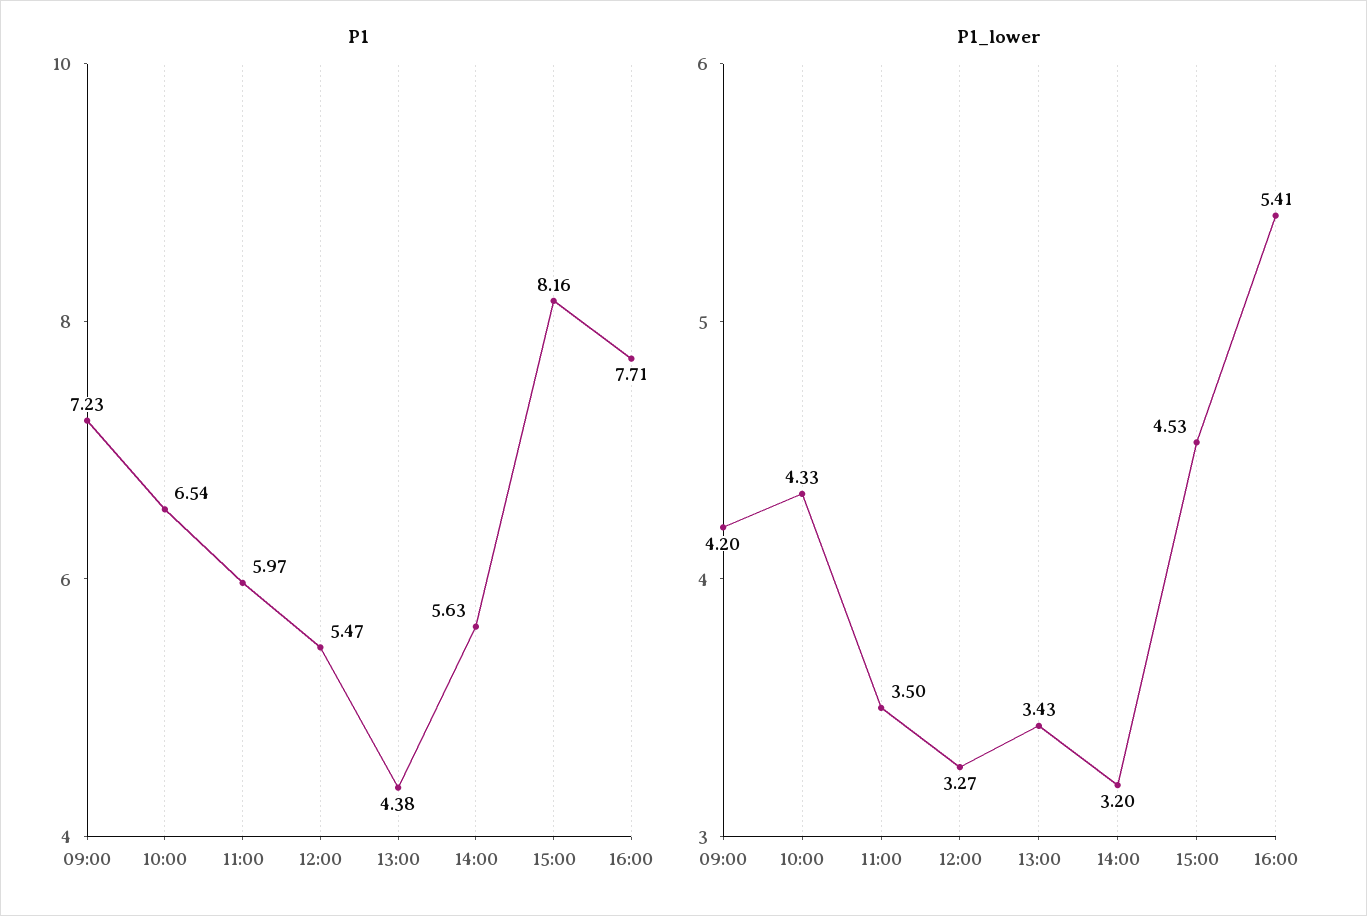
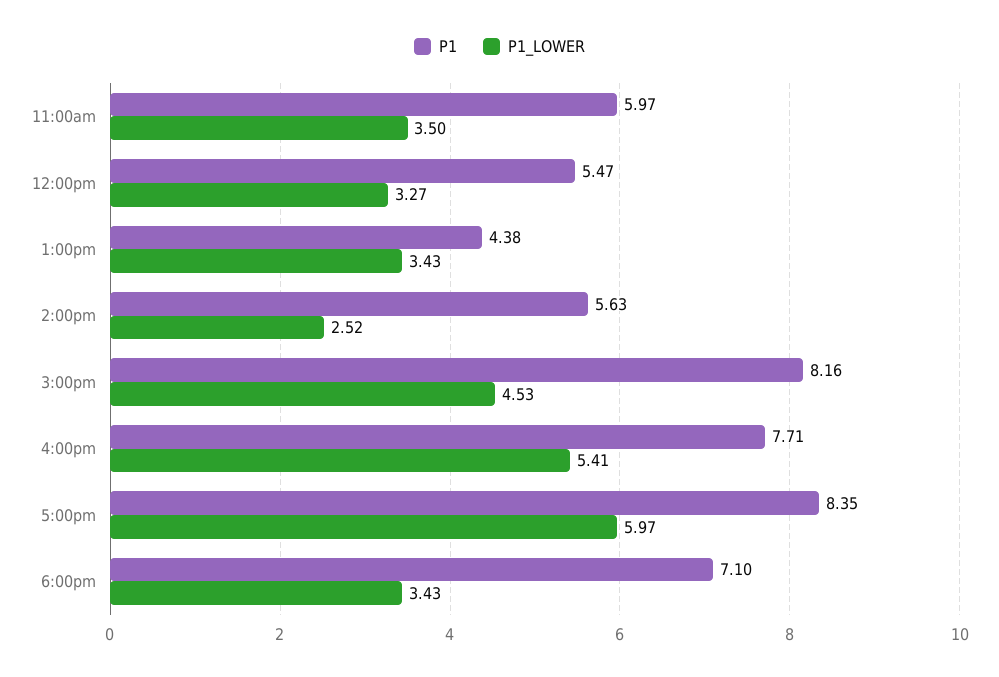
P1, 09:00: 7.23 -> none
P1, 10:00: 6.54 -> none
P1_lower, 09:00: 4.2 -> none
P1_lower, 10:00: 4.33 -> none
P1_lower, 14:00: 3.2 -> 2.52
P1, 5:00pm: none -> 8.35
P1_lower, 5:00pm: none -> 5.97
P1, 6:00pm: none -> 7.1
P1_lower, 6:00pm: none -> 3.43

